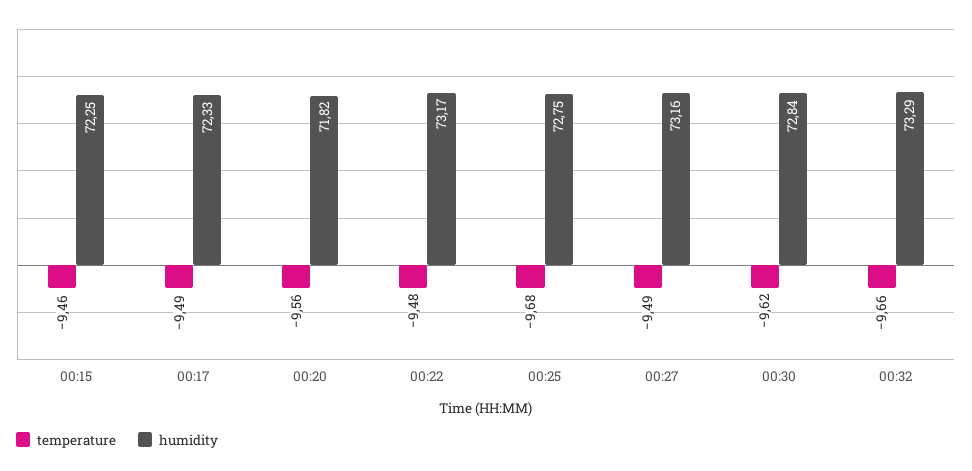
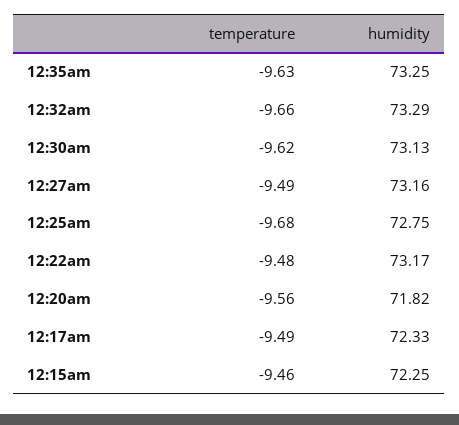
humidity, 00:30: 72.84 -> 73.13
temperature, 12:35am: none -> -9.63
humidity, 12:35am: none -> 73.25

